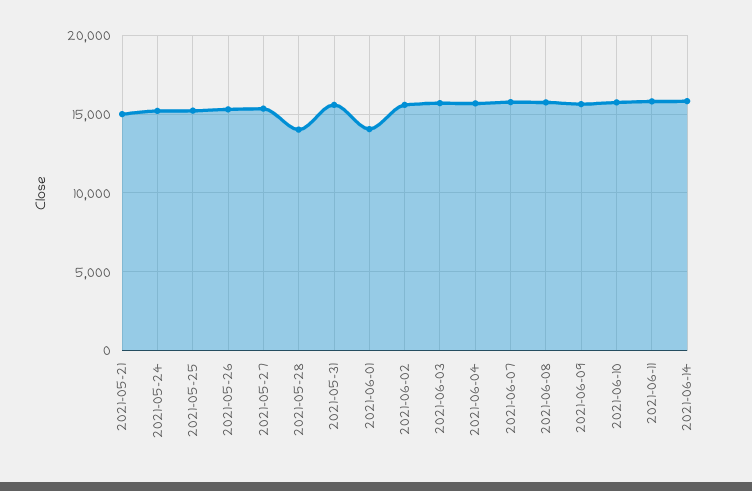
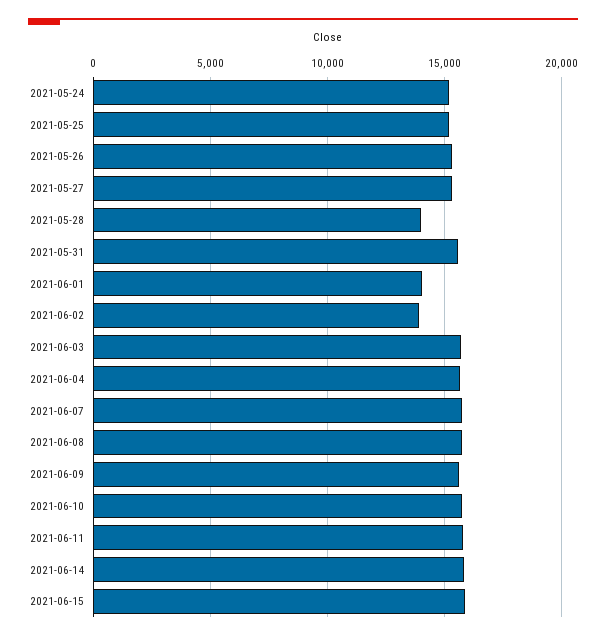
2021-05-21: 15000 -> none
2021-06-02: 15500 -> 14000
2021-06-15: none -> 16000

